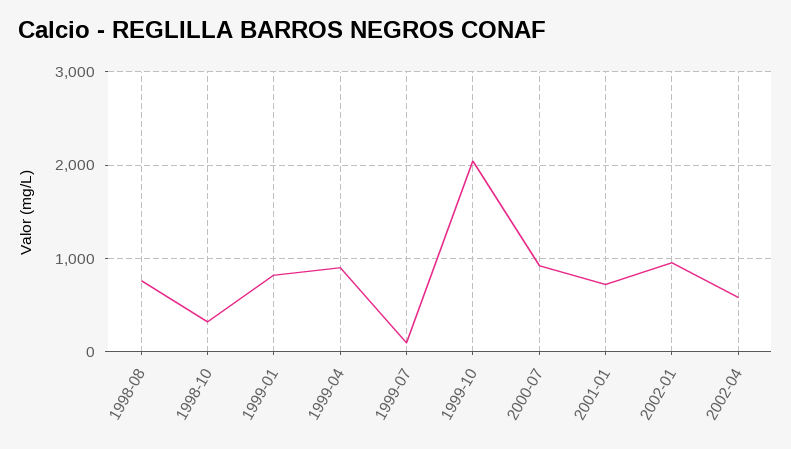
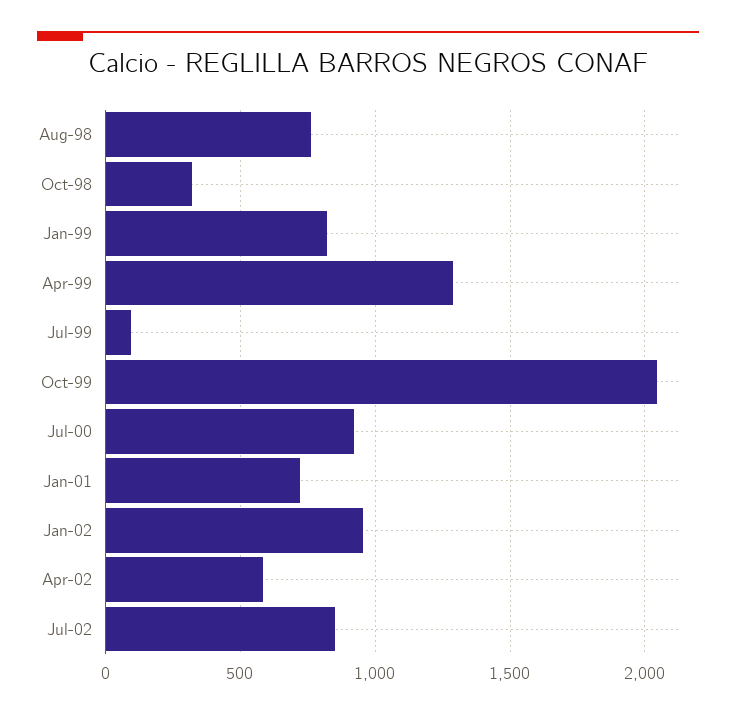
1999-04: 900 -> 1300
Jul-02: none -> 850

